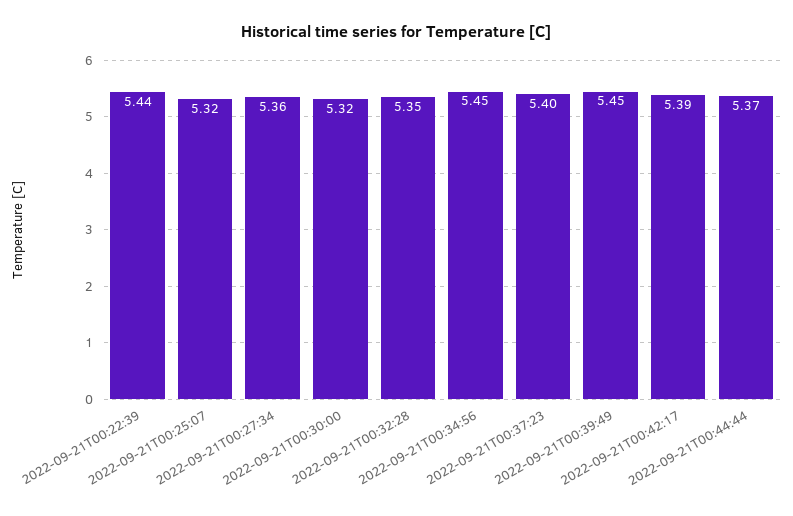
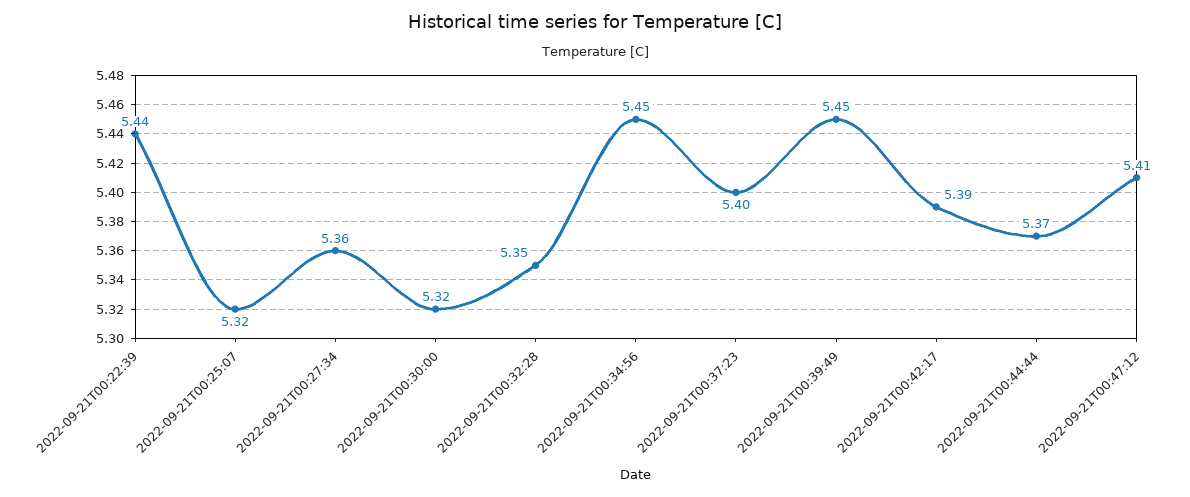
2022-09-21T00:47:12: none -> 5.41

